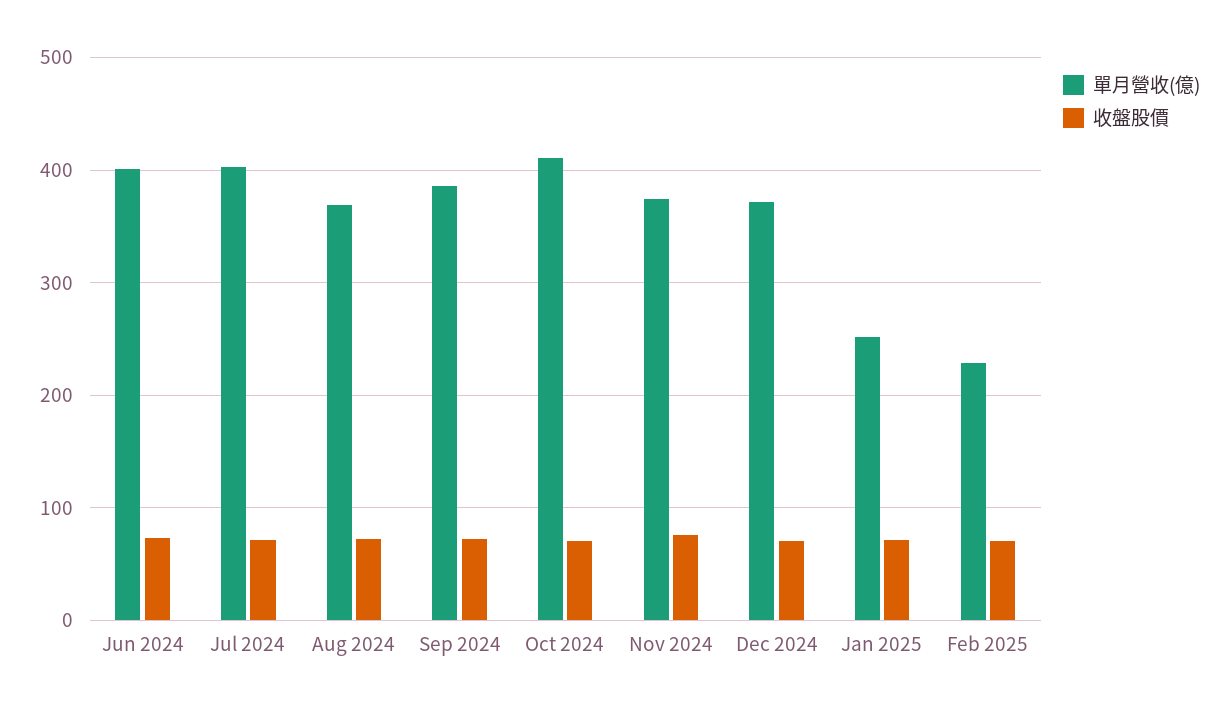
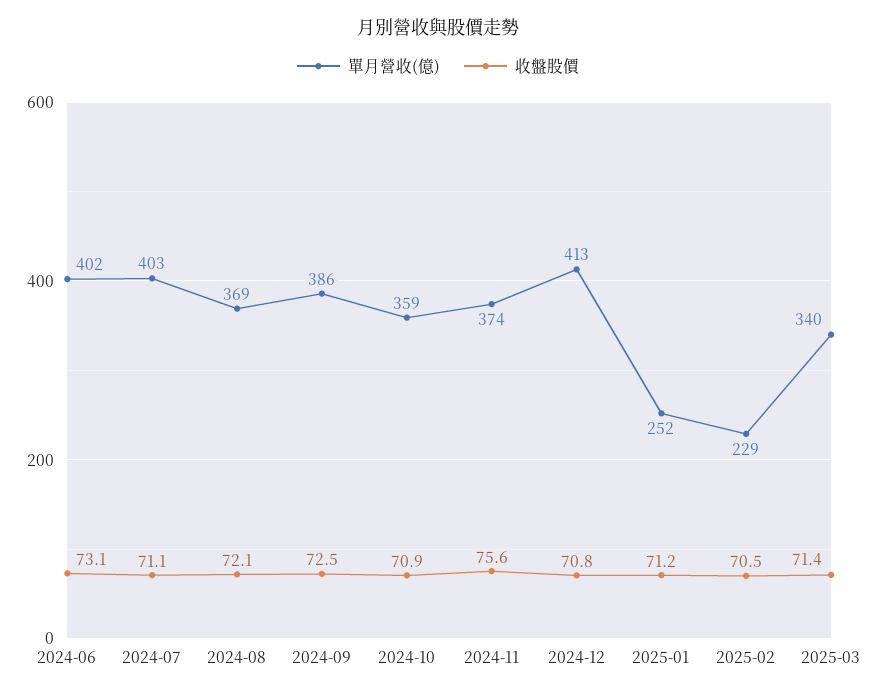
單月營收(億), Oct 2024: 410 -> 359
單月營收(億), Dec 2024: 370 -> 413
單月營收(億), 2025-03: none -> 340
收盤股價, 2025-03: none -> 71.4

